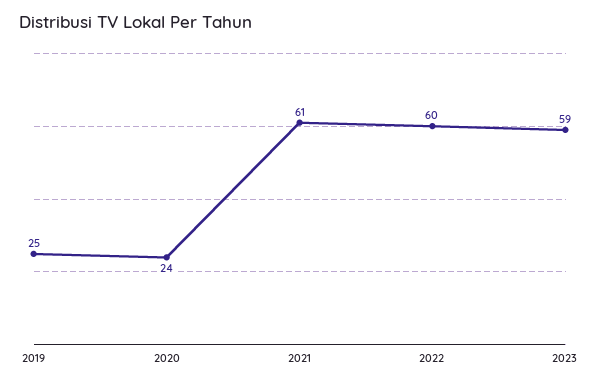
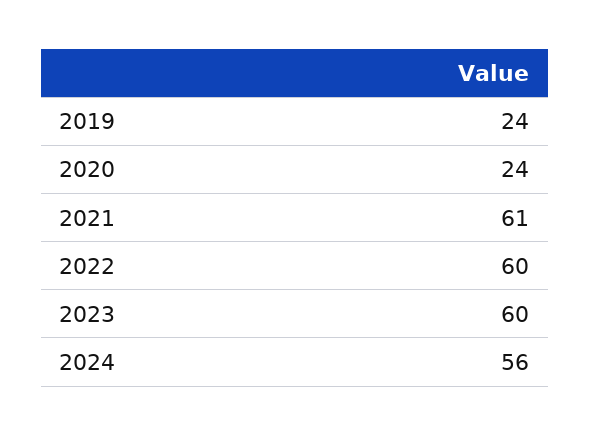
2019: 25 -> 24
2023: 59 -> 60
2024: none -> 56

